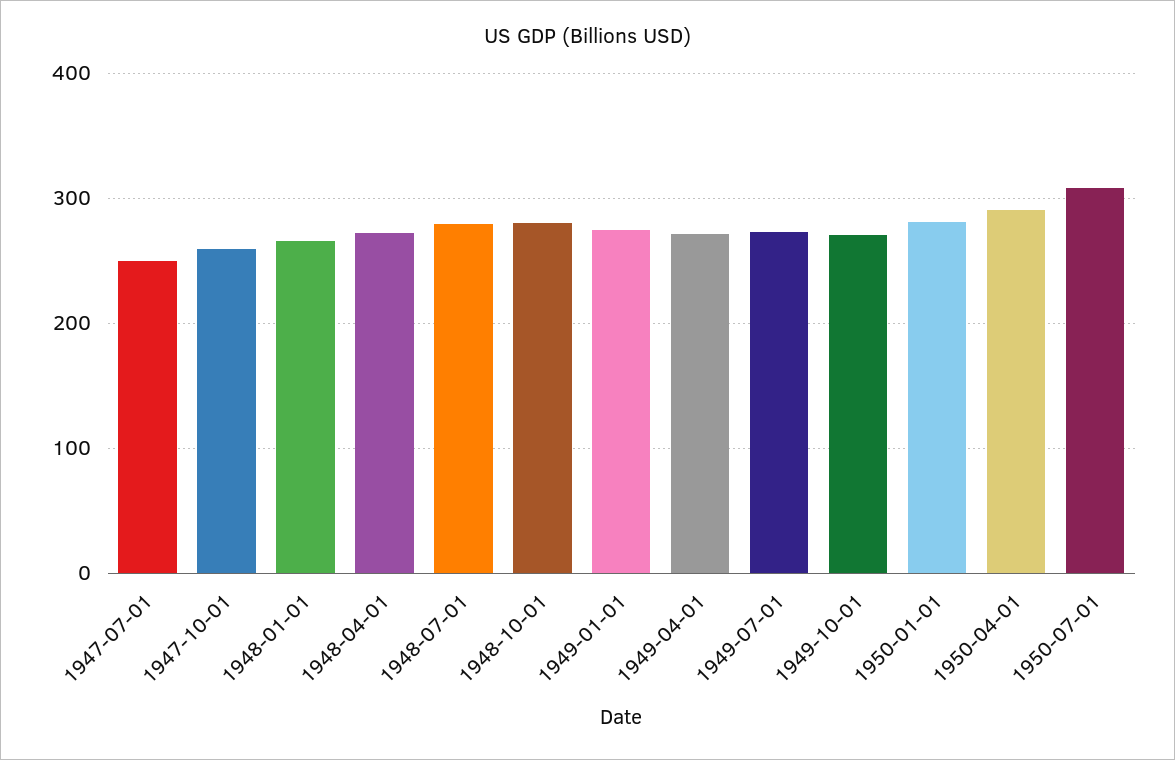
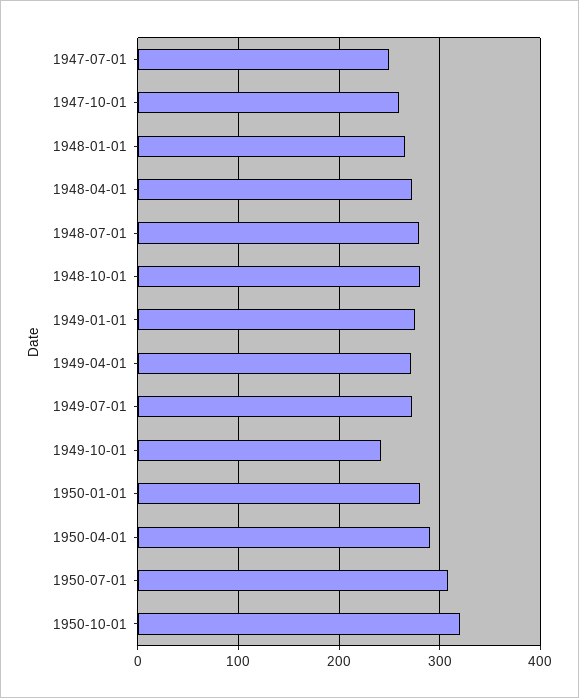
1949-10-01: 270 -> 240
1950-10-01: none -> 320

